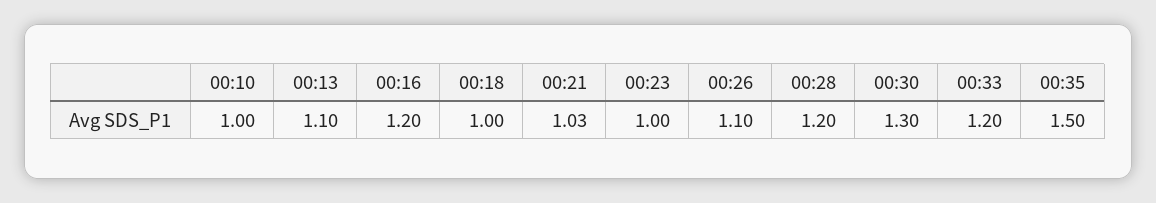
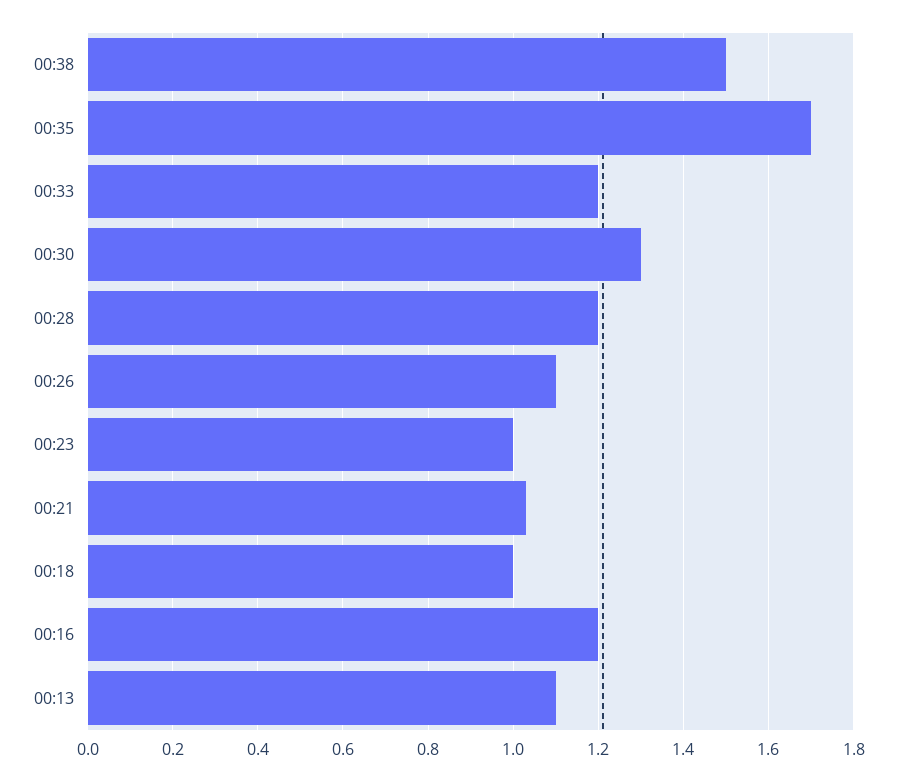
00:10: 1 -> none
00:35: 1.5 -> 1.7
00:38: none -> 1.5

